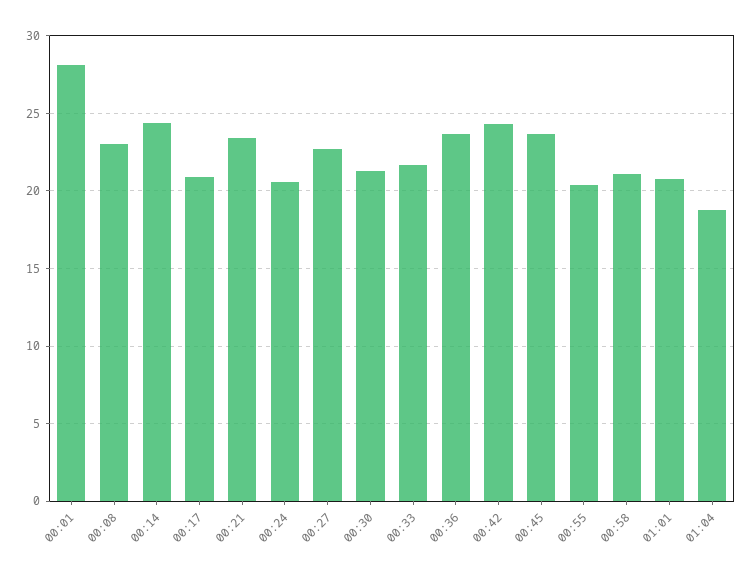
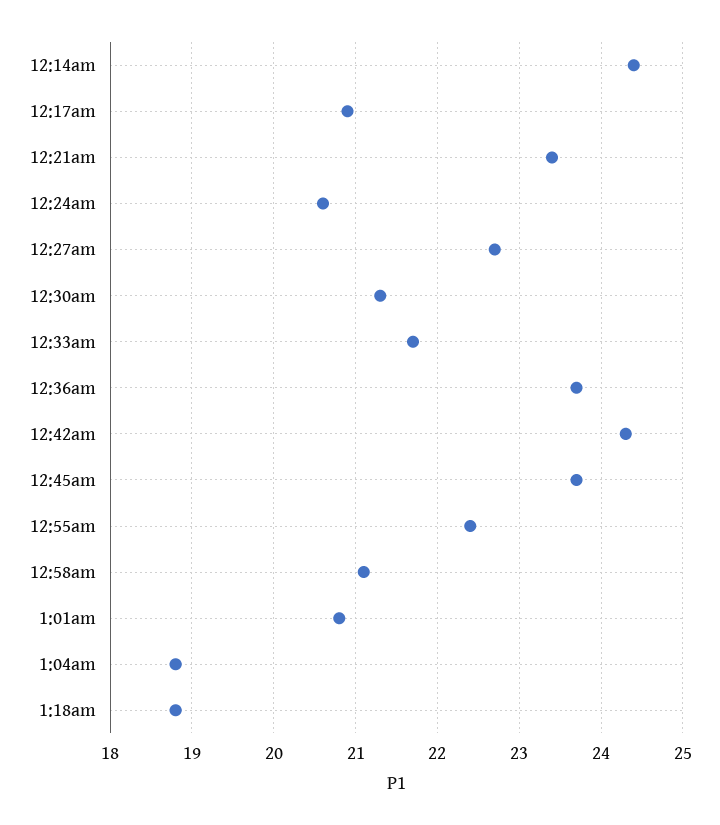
00:01: 28 -> none
00:08: 23 -> none
00:55: 20.5 -> 22.4
1:18am: none -> 18.8

